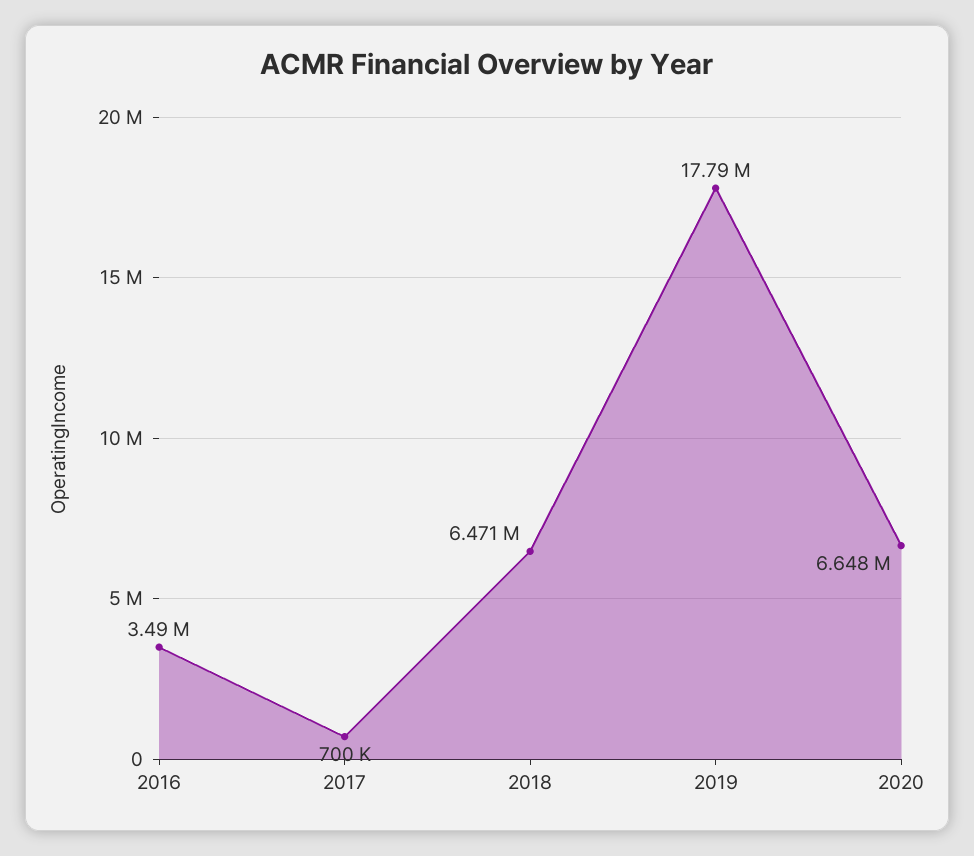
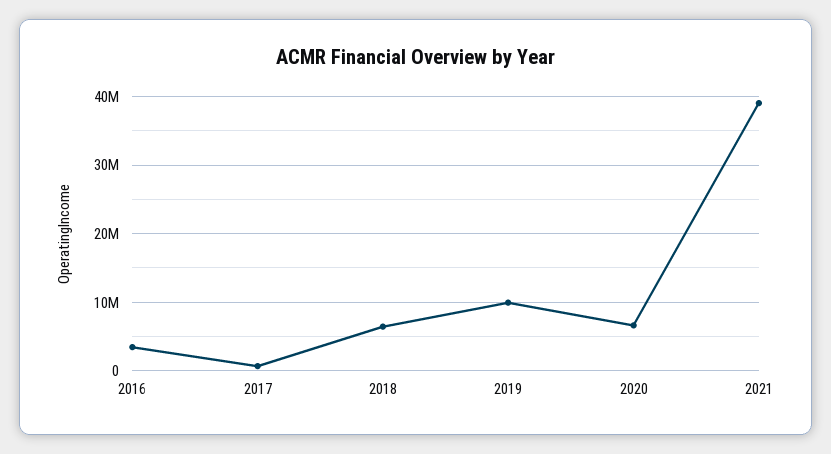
2019: 17790000 -> 10000000
2021: none -> 39000000

